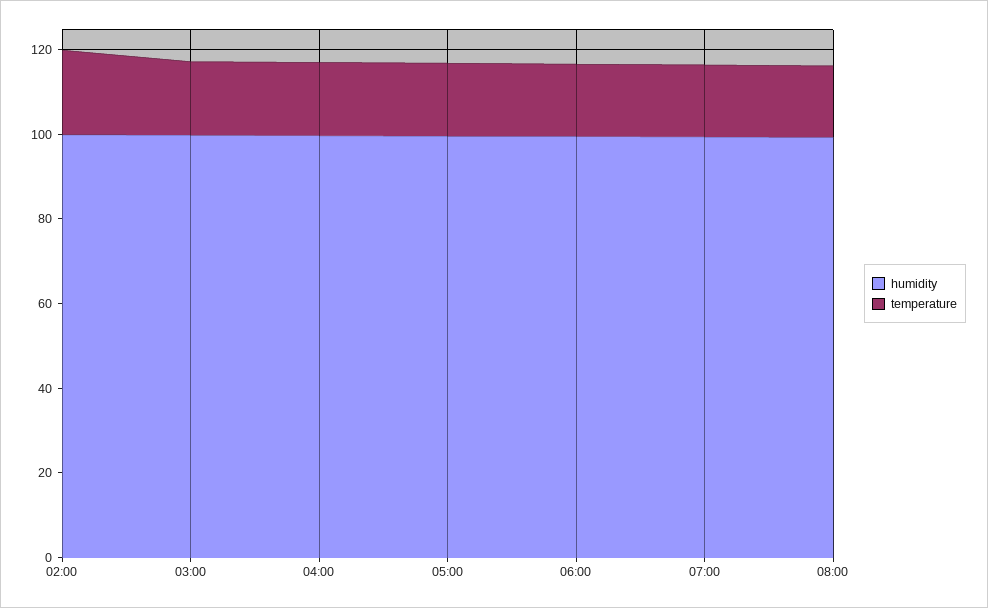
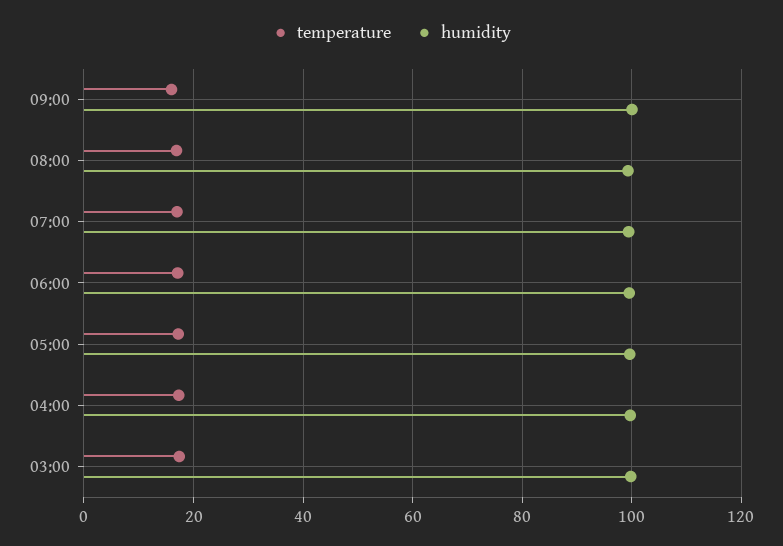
humidity, 02:00: 100 -> none
temperature, 02:00: 20 -> none
temperature, 09:00: none -> 16
humidity, 09:00: none -> 100

